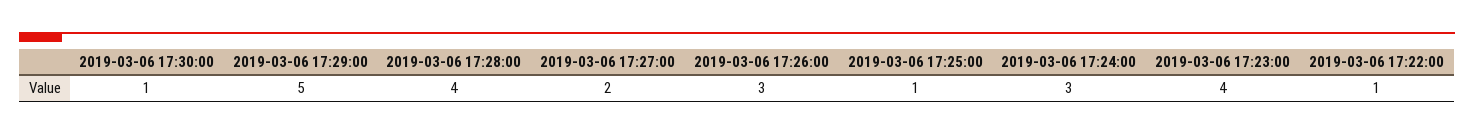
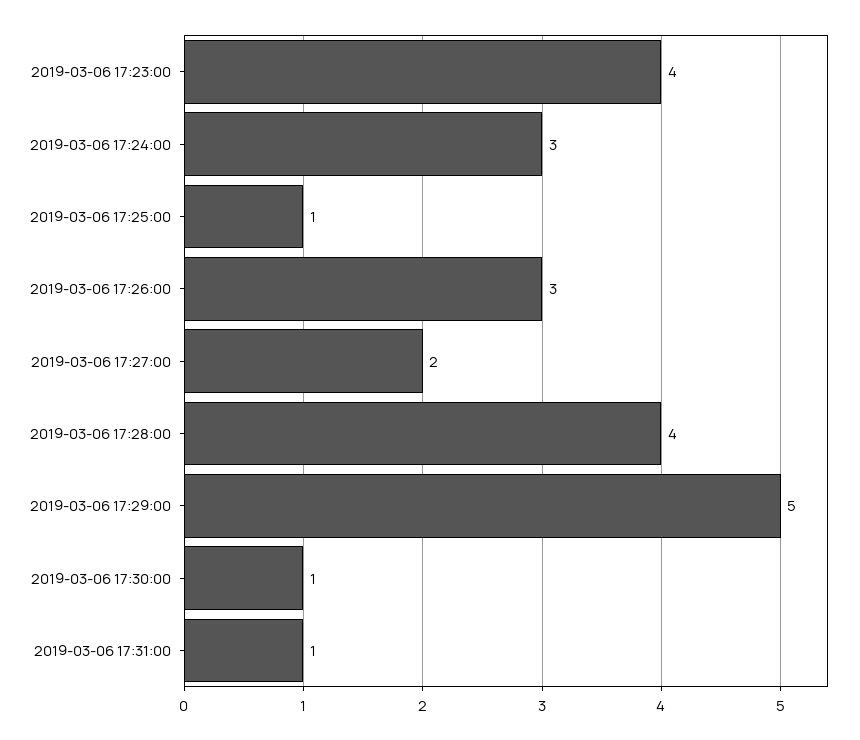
2019-03-06 17:22:00: 1 -> none
2019-03-06 17:31:00: none -> 1

